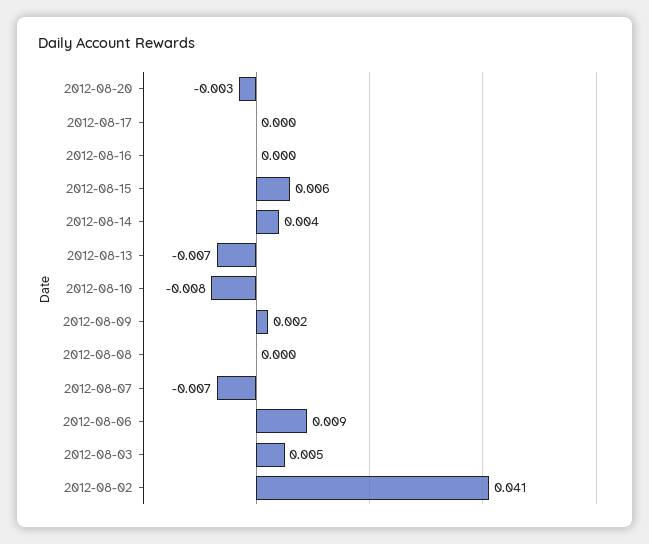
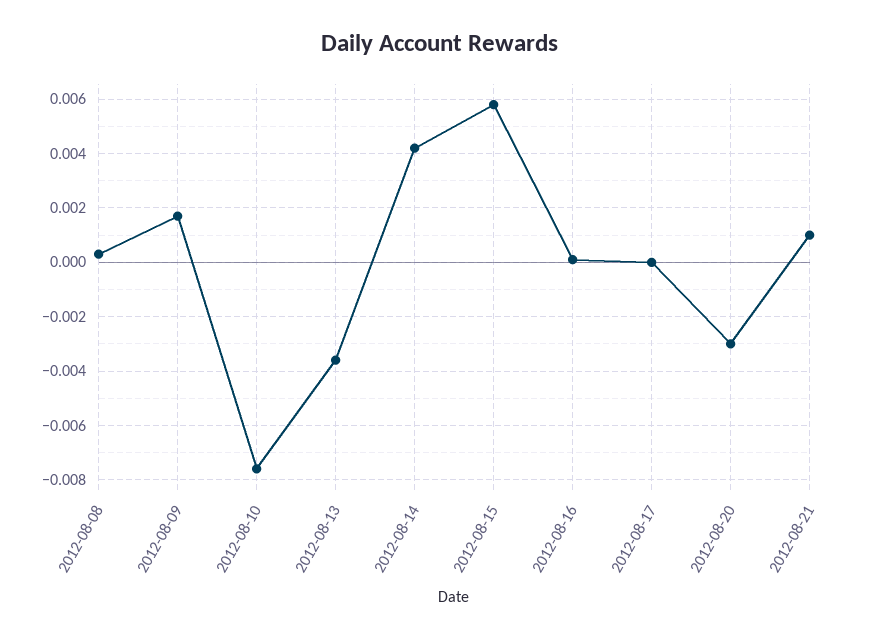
2012-08-13: -0.007 -> -0.0035
2012-08-07: -0.007 -> none
2012-08-06: 0.009 -> none
2012-08-03: 0.005 -> none
2012-08-02: 0.041 -> none
2012-08-21: none -> 0.001

